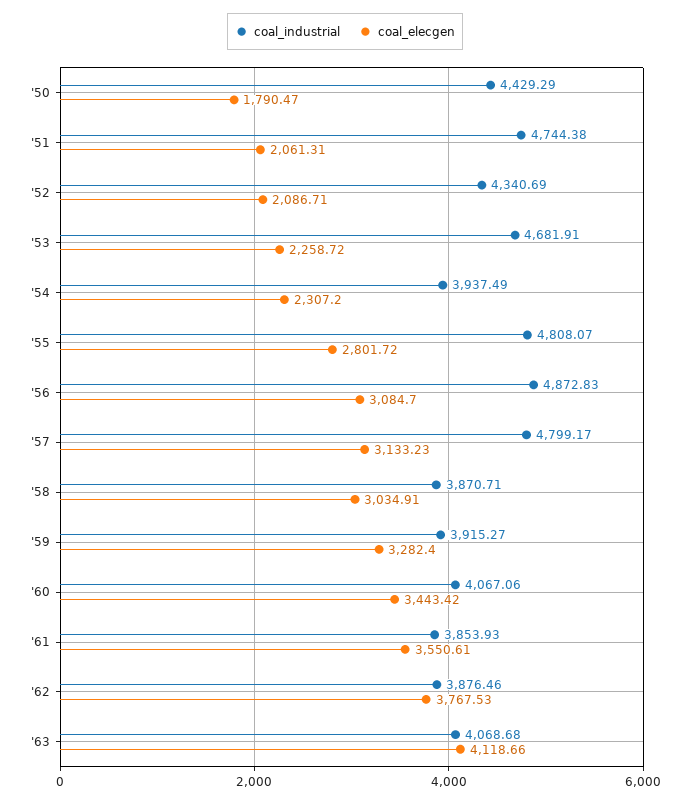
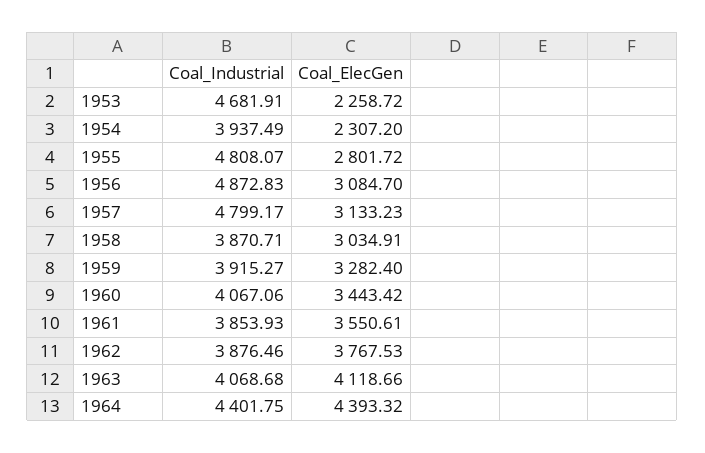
coal_industrial, '50: 4429.29 -> none
coal_elecgen, '50: 1790.47 -> none
coal_industrial, '51: 4744.38 -> none
coal_elecgen, '51: 2061.31 -> none
coal_industrial, '52: 4340.69 -> none
coal_elecgen, '52: 2086.71 -> none
coal_industrial, 1964: none -> 4401.75
coal_elecgen, 1964: none -> 4393.32

